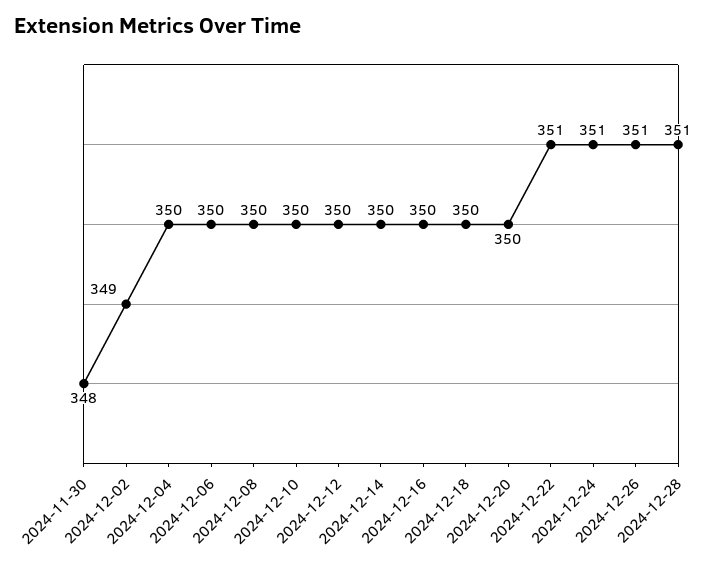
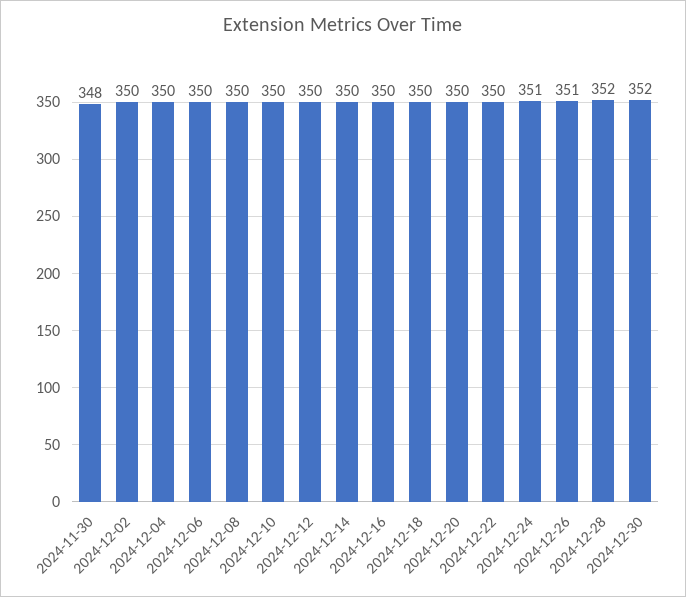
2024-12-02: 349 -> 350
2024-12-22: 351 -> 350
2024-12-28: 351 -> 352
2024-12-30: none -> 352

